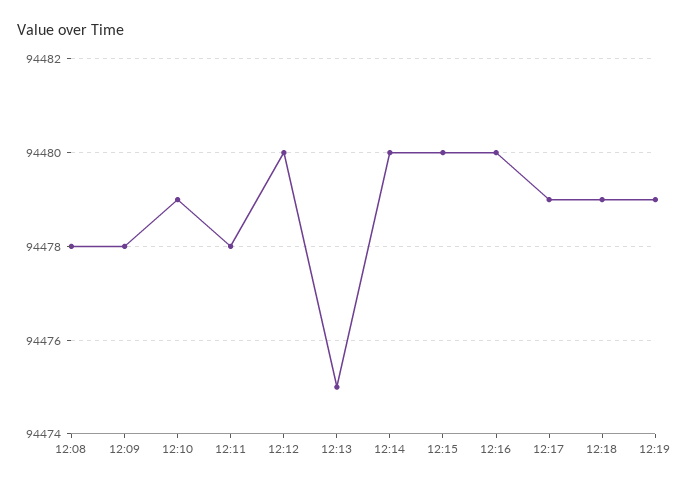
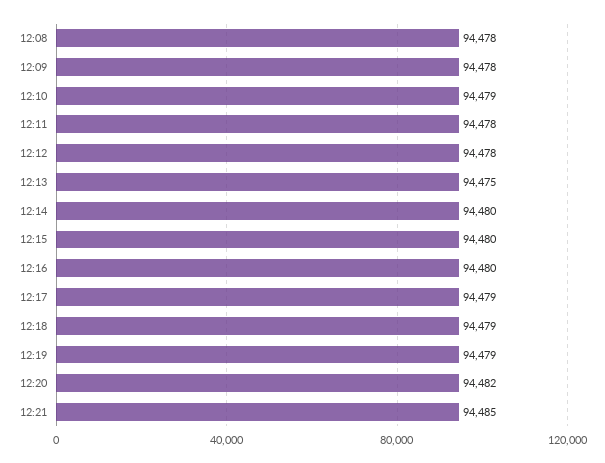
12:12: 94480 -> 94478
12:20: none -> 94482
12:21: none -> 94485

